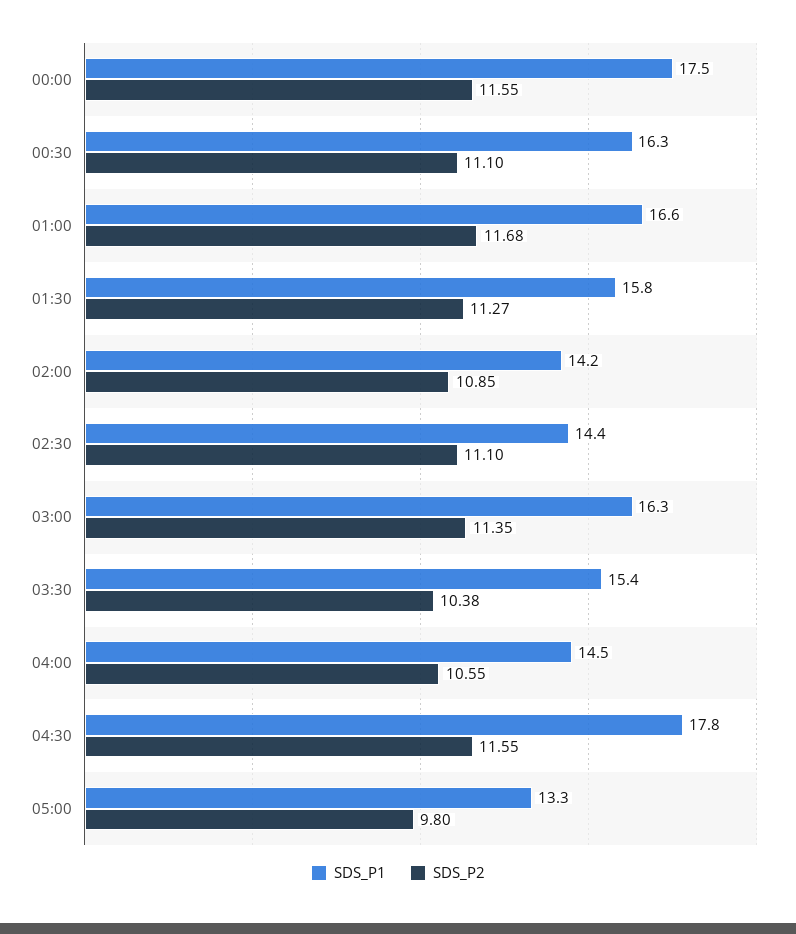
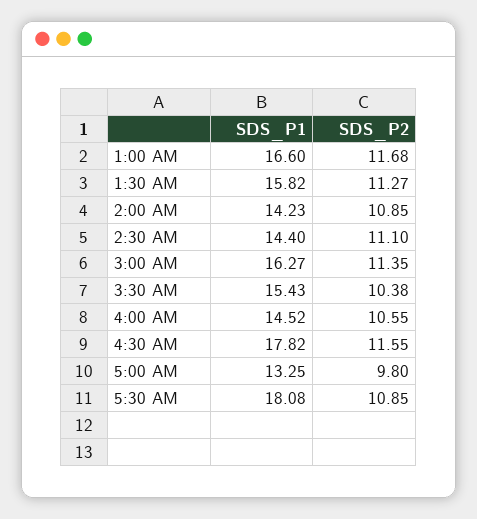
SDS_P1, 00:00: 17.5 -> none
SDS_P2, 00:00: 11.55 -> none
SDS_P1, 00:30: 16.3 -> none
SDS_P2, 00:30: 11.1 -> none
SDS_P1, 5:30 AM: none -> 18.08
SDS_P2, 5:30 AM: none -> 10.85

